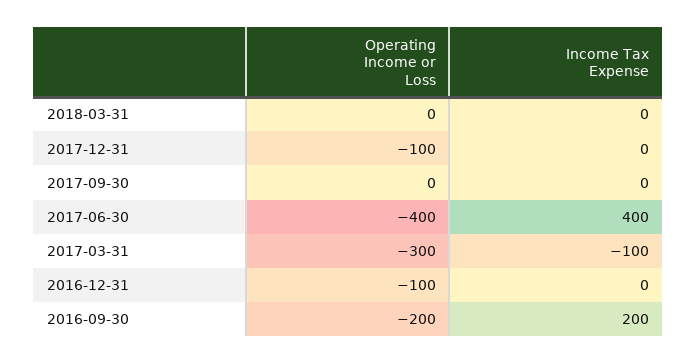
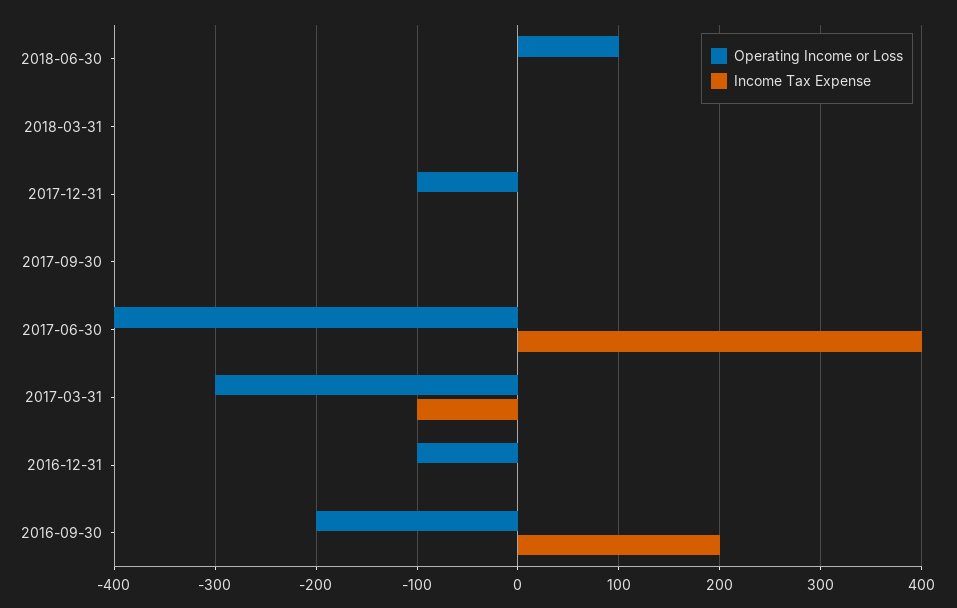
Operating Income or Loss, 2018-06-30: none -> 100
Income Tax Expense, 2018-06-30: none -> 0

